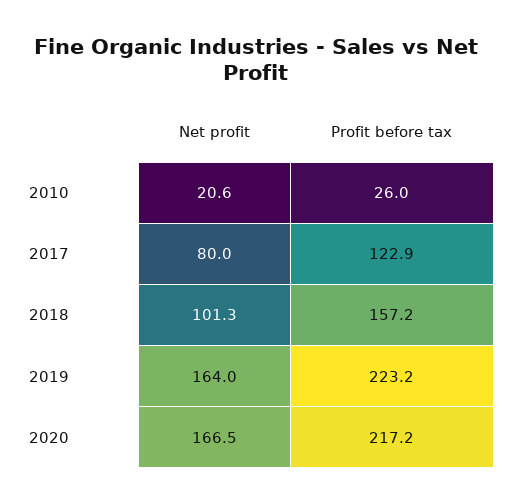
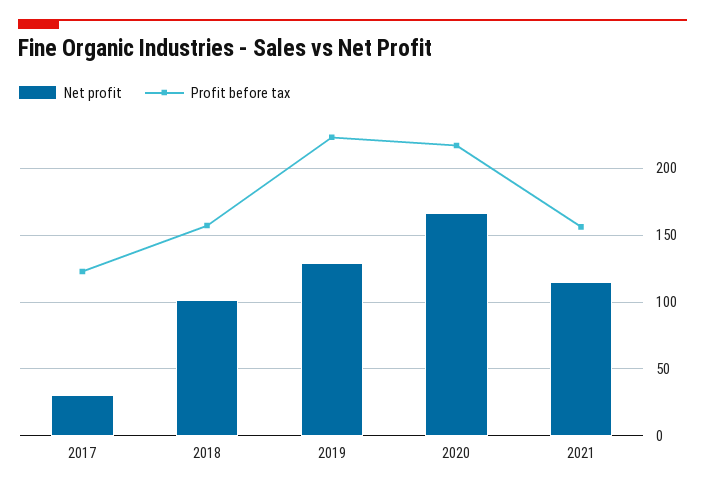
Net profit, 2010: 20.6 -> none
Profit before tax, 2010: 26 -> none
Net profit, 2017: 80 -> 30
Net profit, 2019: 164 -> 130
Net profit, 2021: none -> 115
Profit before tax, 2021: none -> 155

